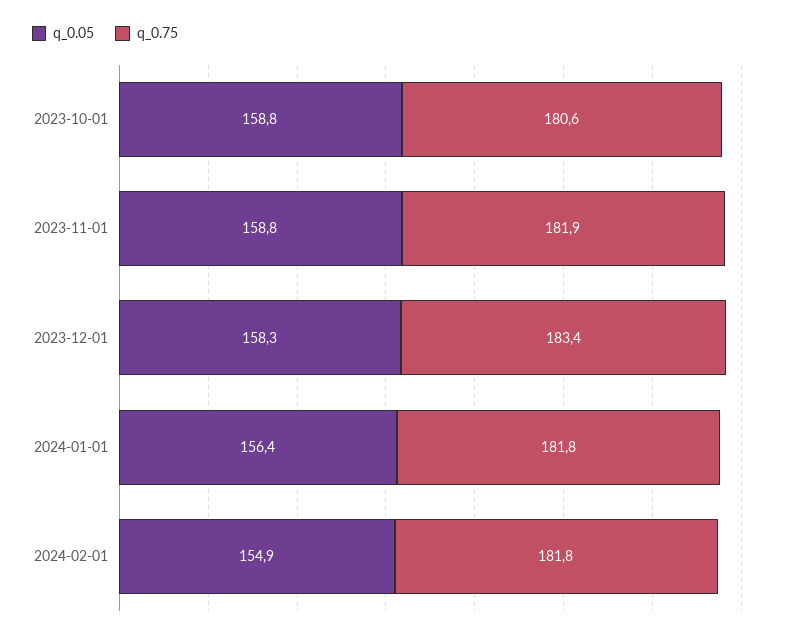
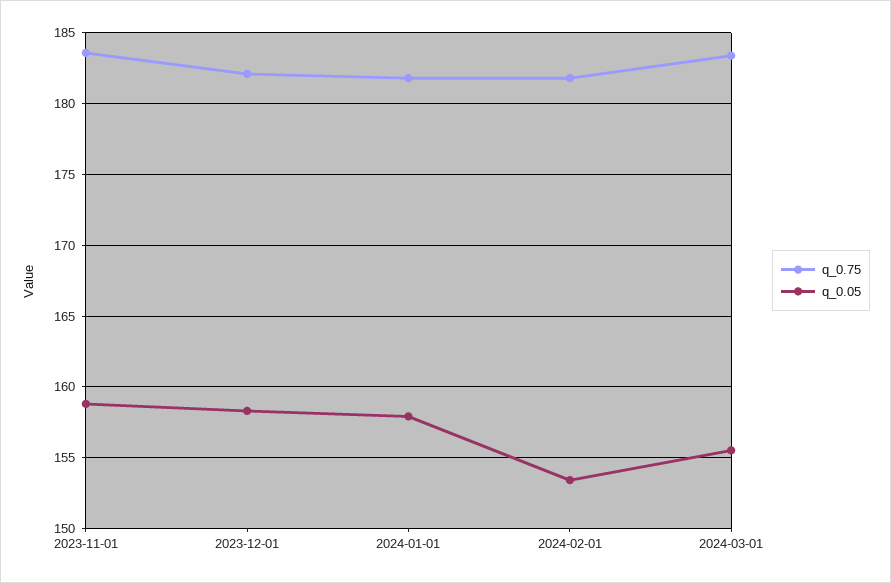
q_0.05, 2023-10-01: 158.8 -> none
q_0.75, 2023-10-01: 180.6 -> none
q_0.75, 2023-11-01: 181.9 -> 183.5
q_0.75, 2023-12-01: 183.4 -> 182
q_0.05, 2024-01-01: 156.4 -> 158
q_0.05, 2024-02-01: 154.9 -> 153.5
q_0.75, 2024-03-01: none -> 183.5
q_0.05, 2024-03-01: none -> 155.5

